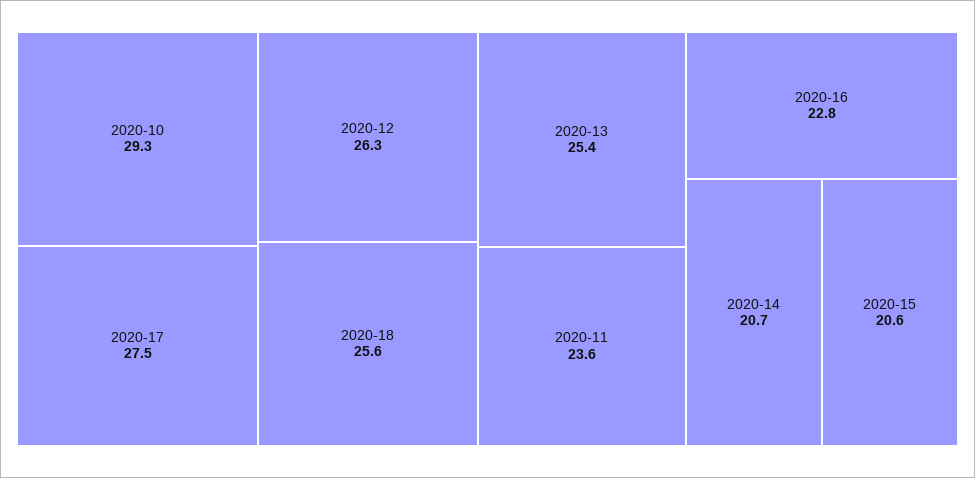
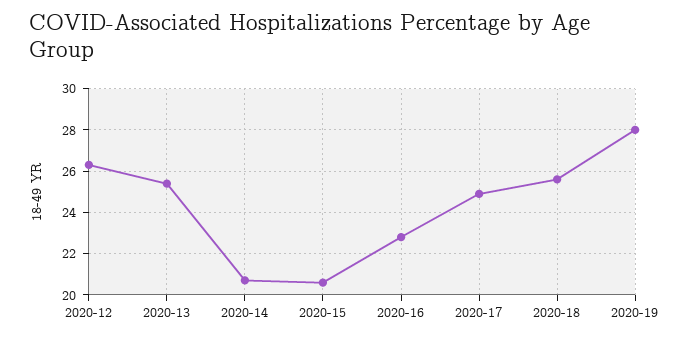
2020-10: 29.3 -> none
2020-17: 27.5 -> 25
2020-11: 23.6 -> none
2020-19: none -> 28

